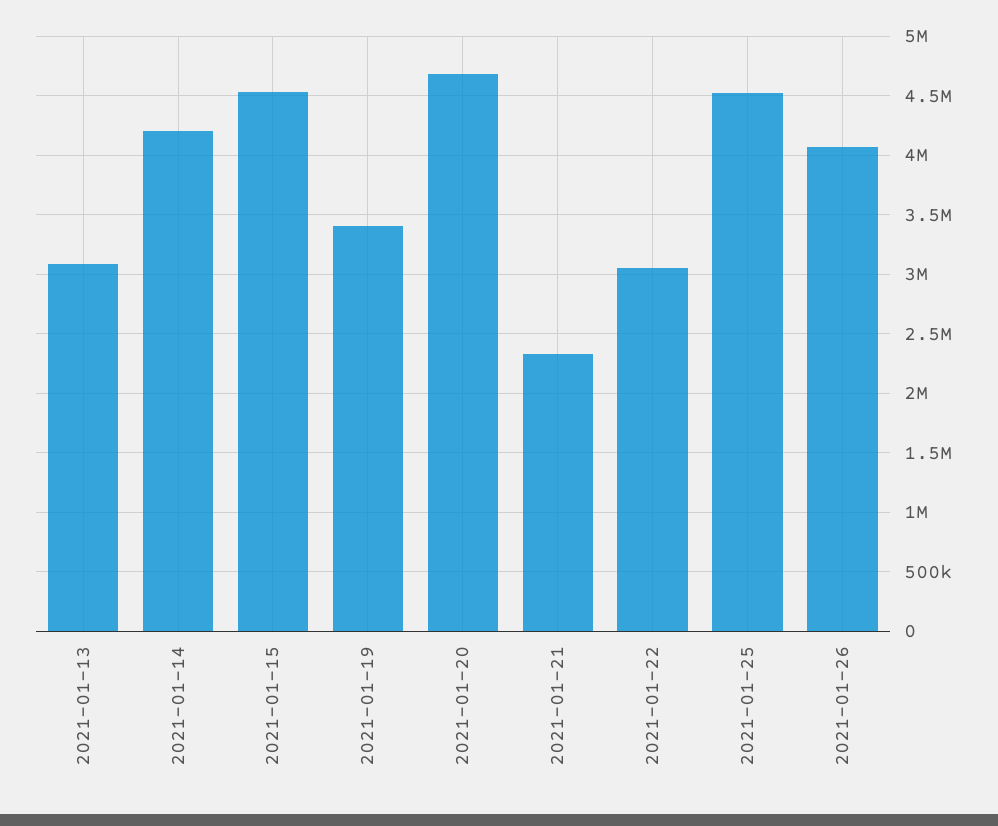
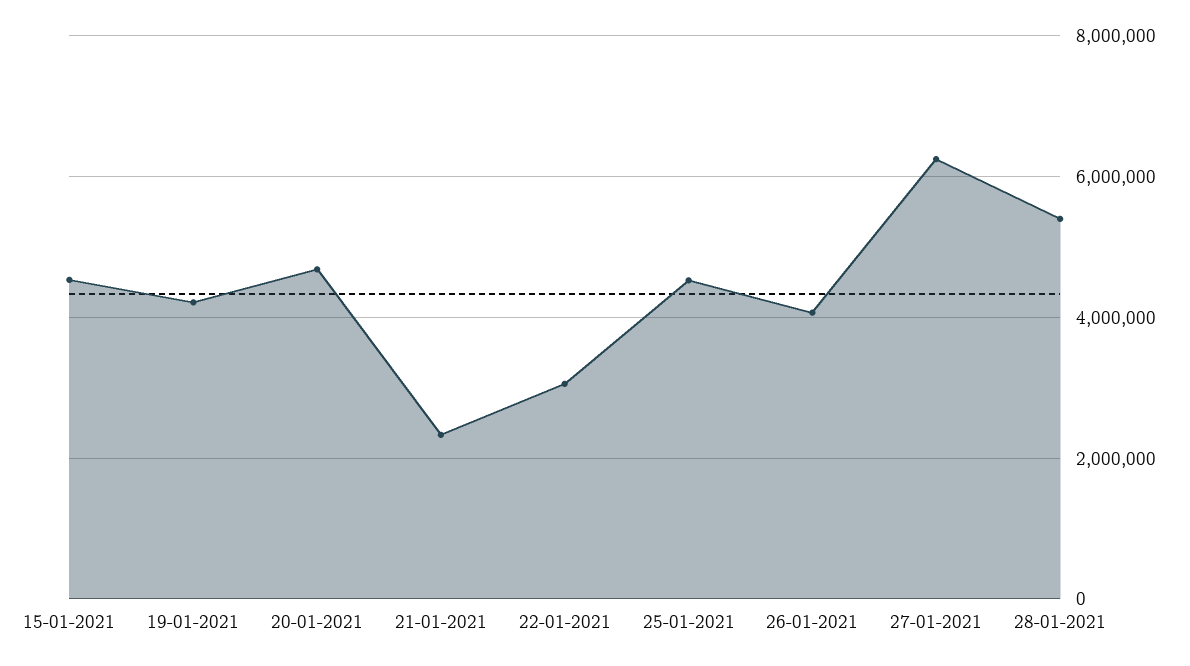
2021-01-13: 3100000 -> none
2021-01-14: 4200000 -> none
2021-01-19: 3400000 -> 4200000
27-01-2021: none -> 6200000
28-01-2021: none -> 5400000

